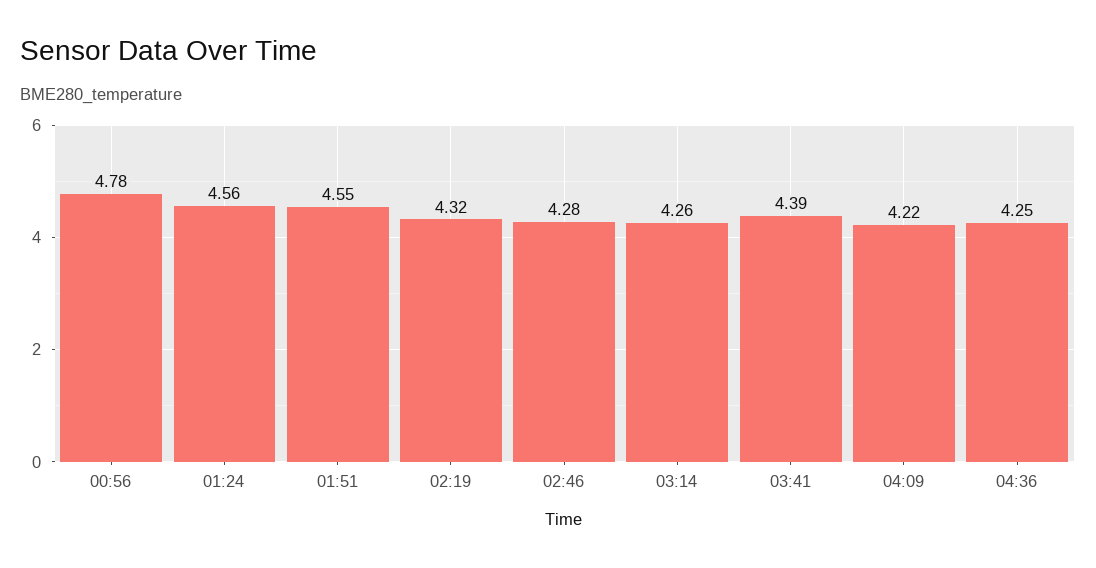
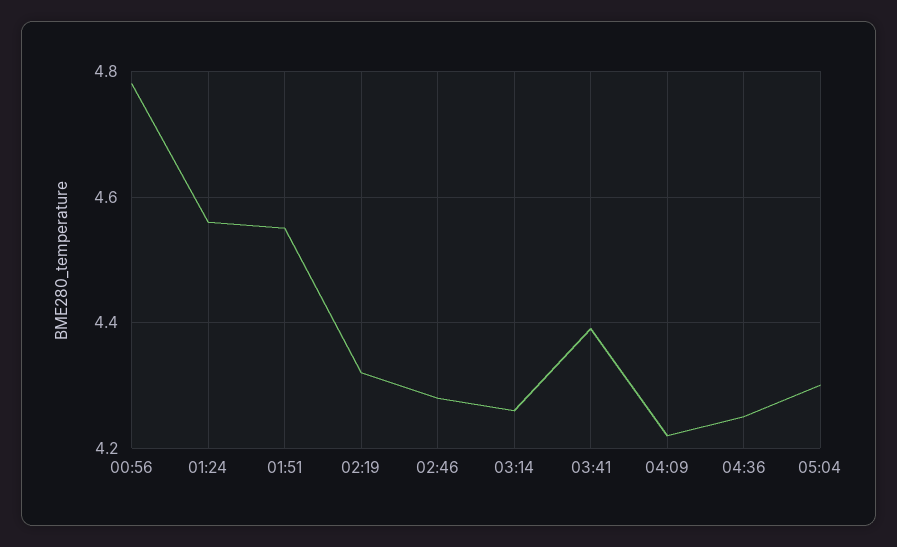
05:04: none -> 4.3

